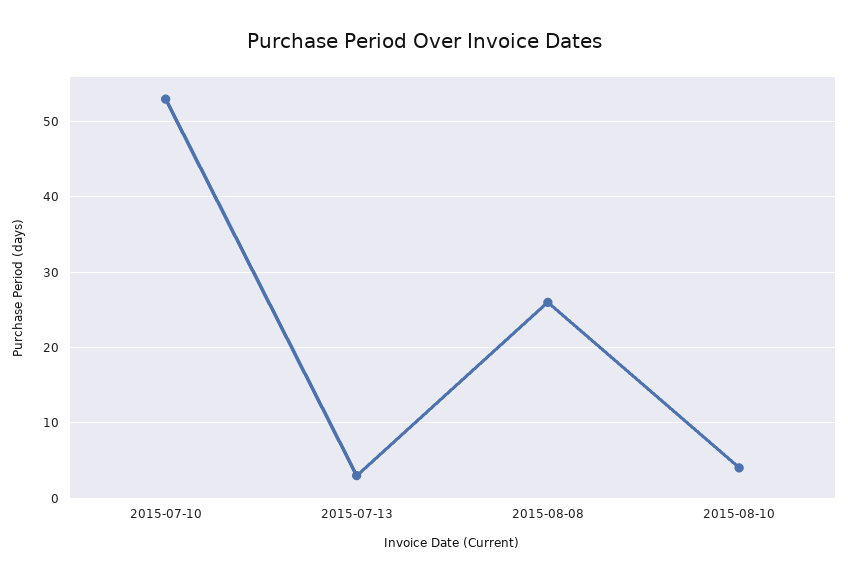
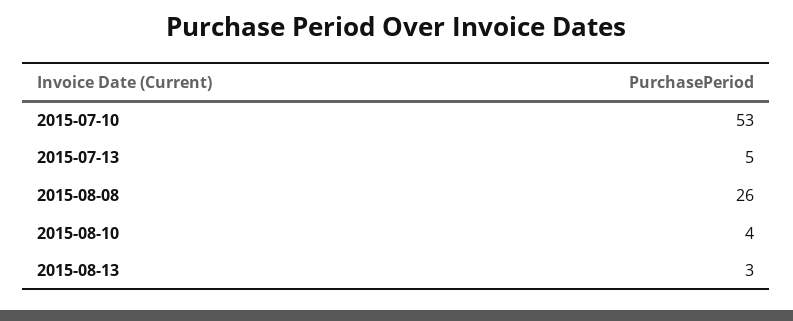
2015-07-13: 3 -> 5
2015-08-13: none -> 3

